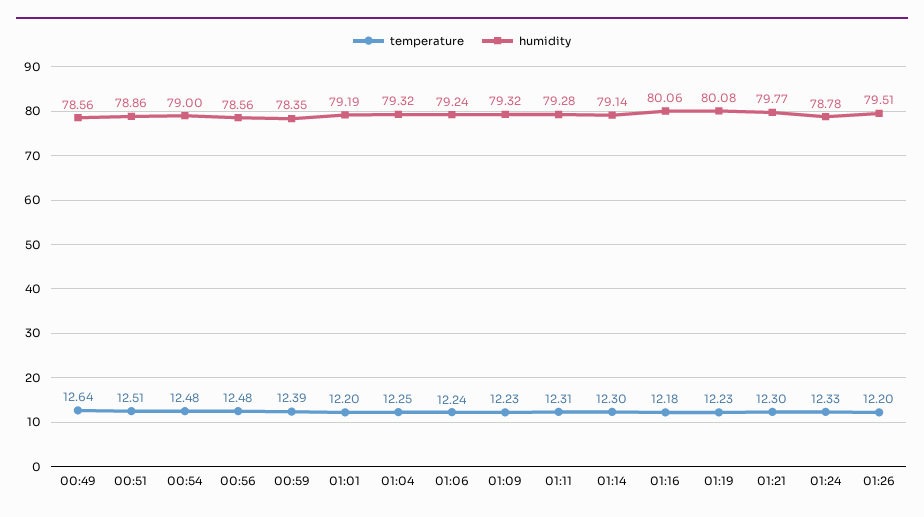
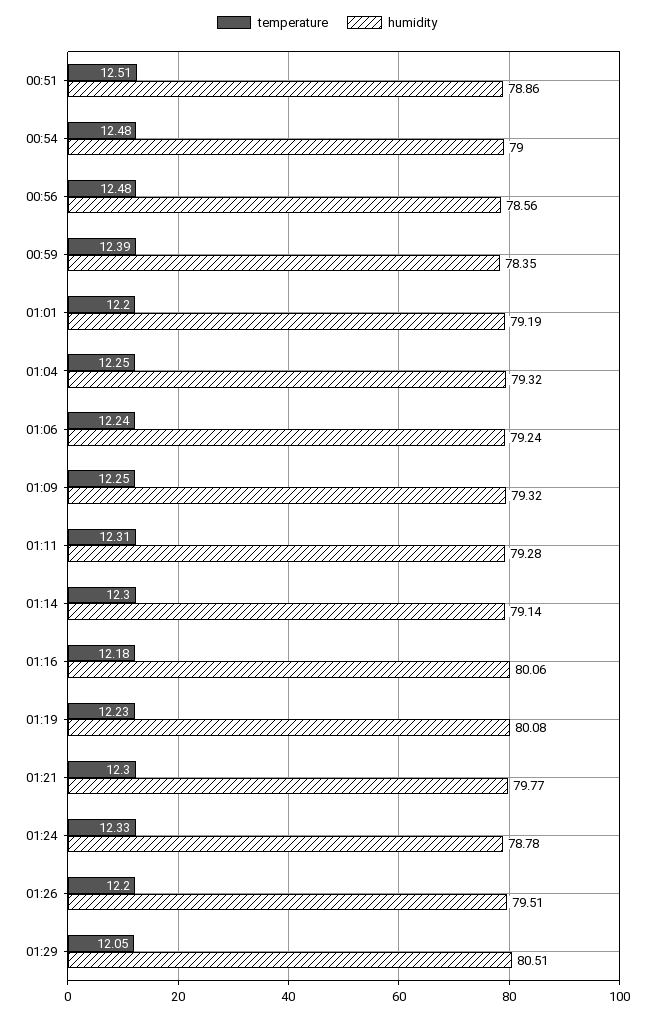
temperature, 00:49: 12.64 -> none
humidity, 00:49: 78.56 -> none
temperature, 01:09: 12.23 -> 12.25
temperature, 01:29: none -> 12.05
humidity, 01:29: none -> 80.51

